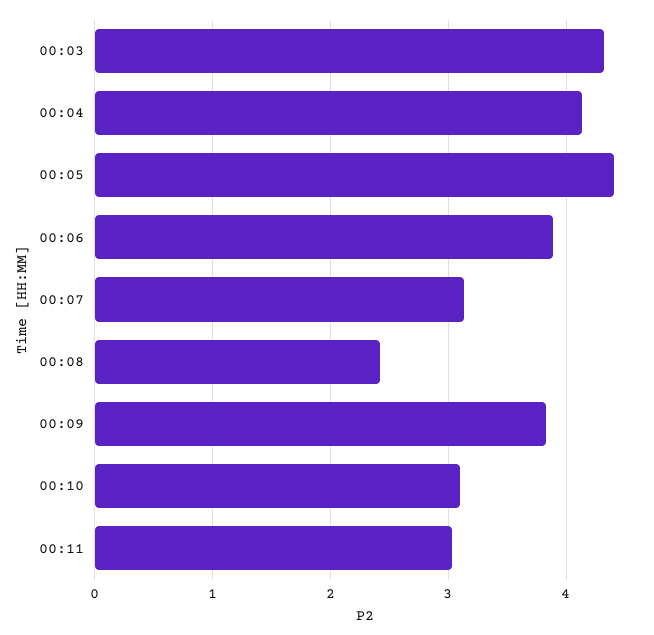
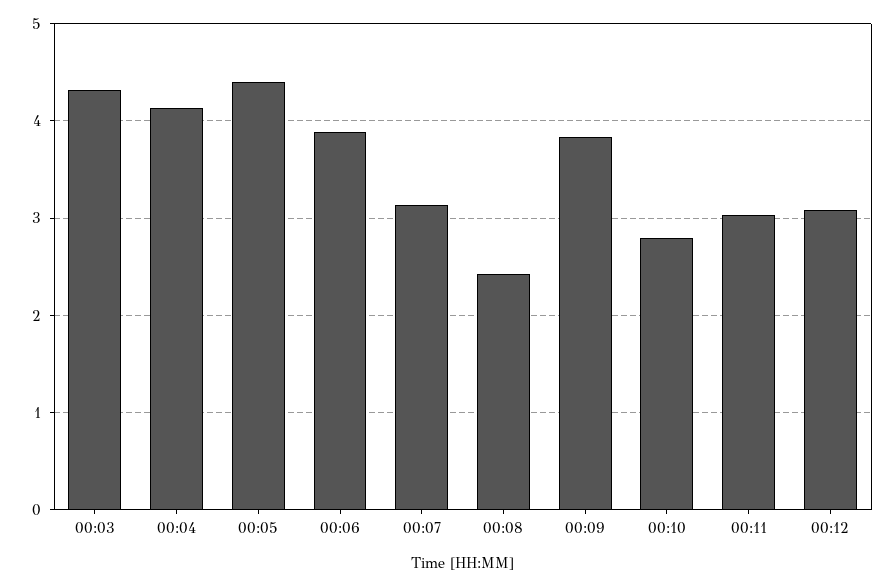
00:10: 3.1 -> 2.8
00:12: none -> 3.1

